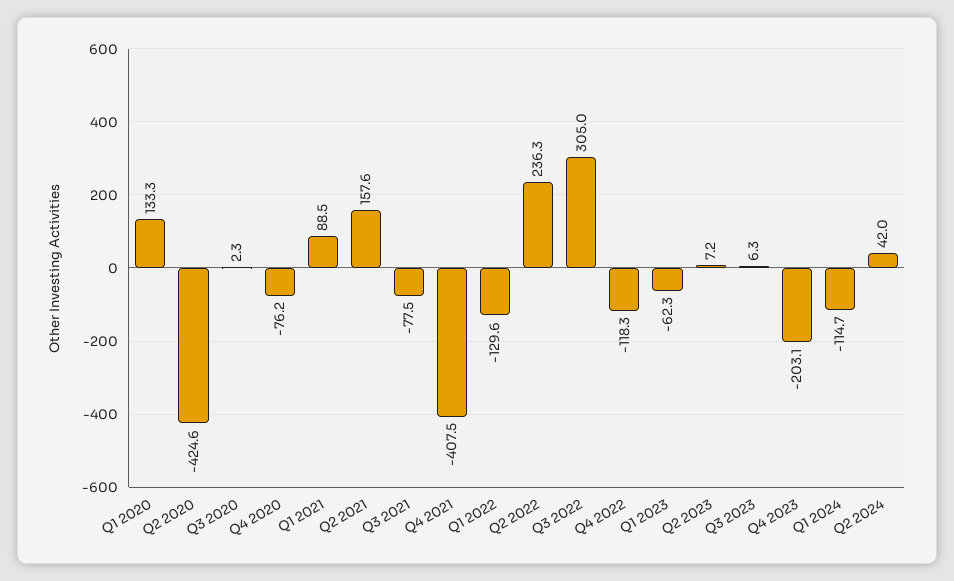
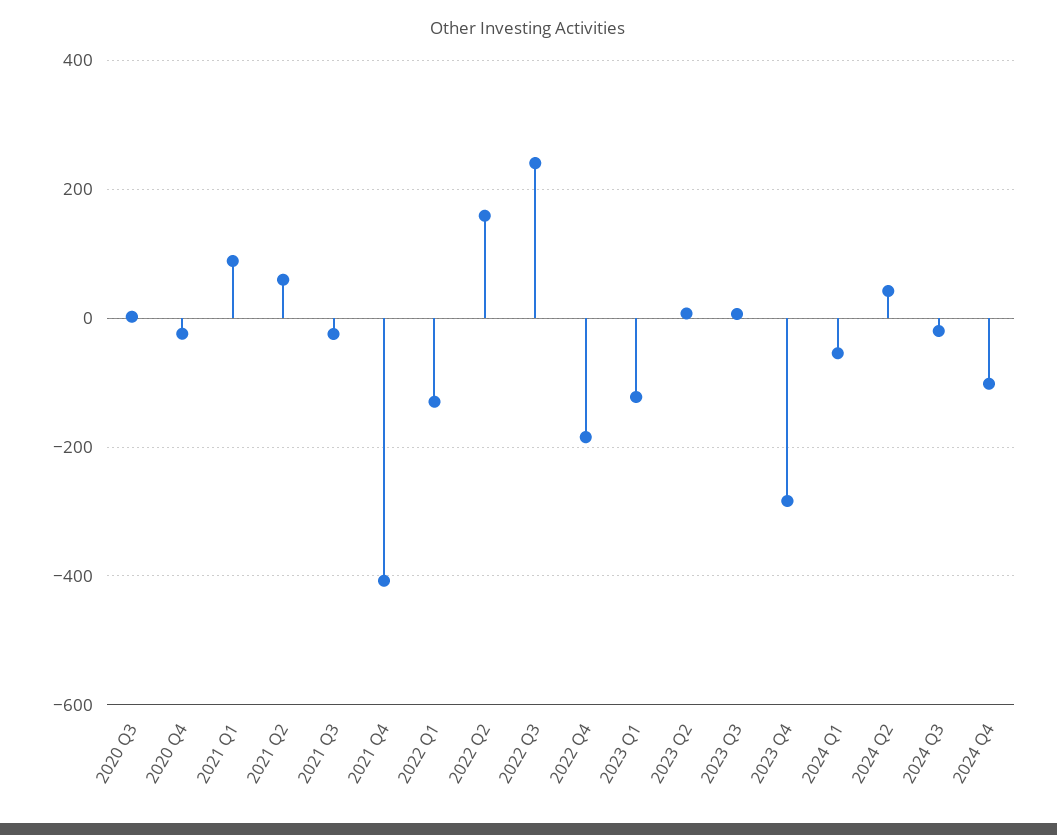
Q1 2020: 133.3 -> none
Q2 2020: -424.6 -> none
Q4 2020: -76.2 -> -20
Q2 2021: 157.6 -> 60
Q3 2021: -77.5 -> -20
Q2 2022: 236.3 -> 160
Q3 2022: 305 -> 240
Q4 2022: -118.3 -> -180
Q1 2023: -62.3 -> -120
Q4 2023: -203.1 -> -280
Q1 2024: -114.7 -> -60
2024 Q3: none -> -20
2024 Q4: none -> -100

